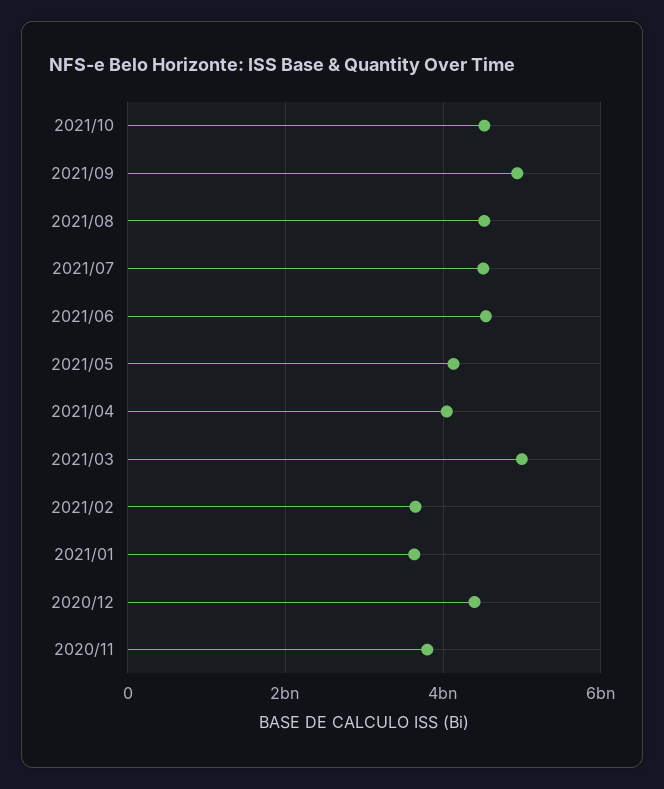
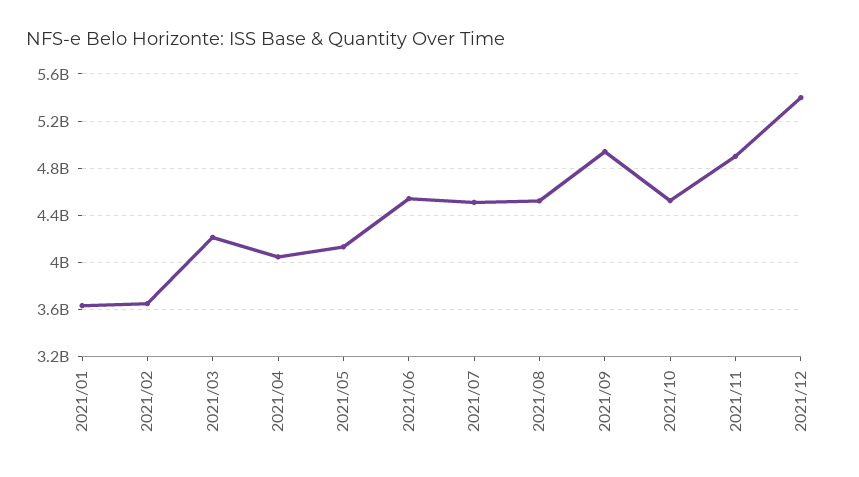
2021/03: 5000000000 -> 4200000000
2020/12: 4400000000 -> none
2020/11: 3800000000 -> none
2021/11: none -> 4900000000
2021/12: none -> 5400000000

